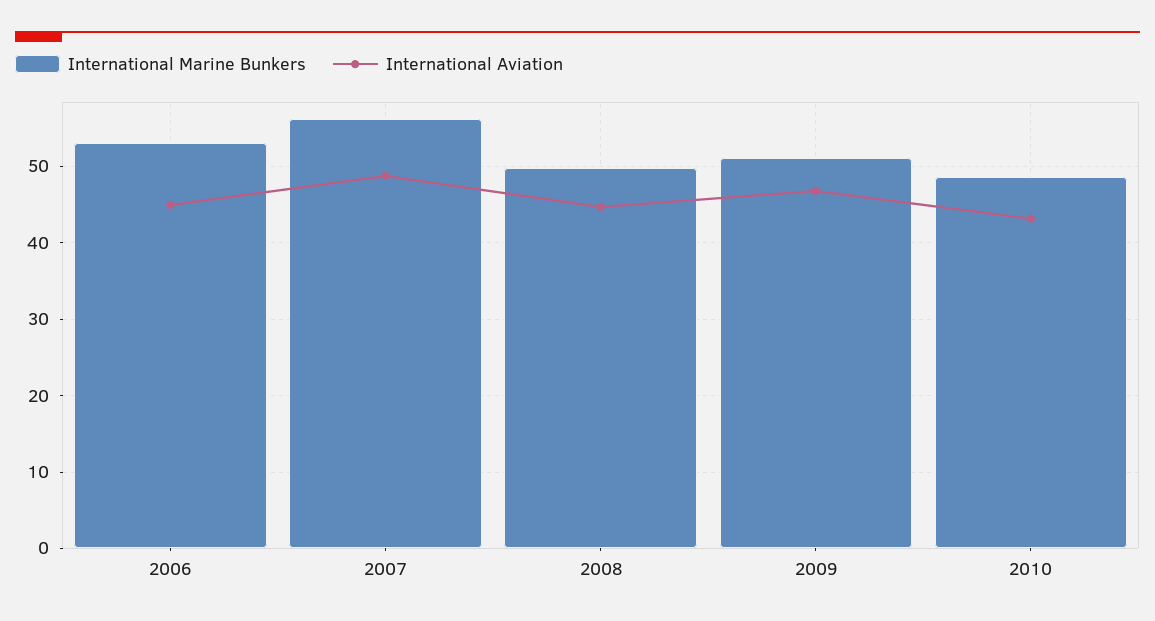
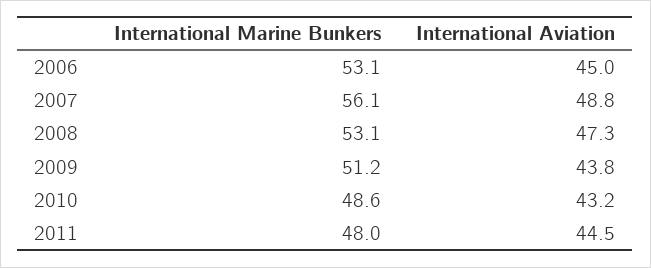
International Marine Bunkers, 2008: 50 -> 53.1
International Aviation, 2008: 45 -> 47.3
International Aviation, 2009: 47 -> 43.8
International Marine Bunkers, 2011: none -> 48
International Aviation, 2011: none -> 44.5

